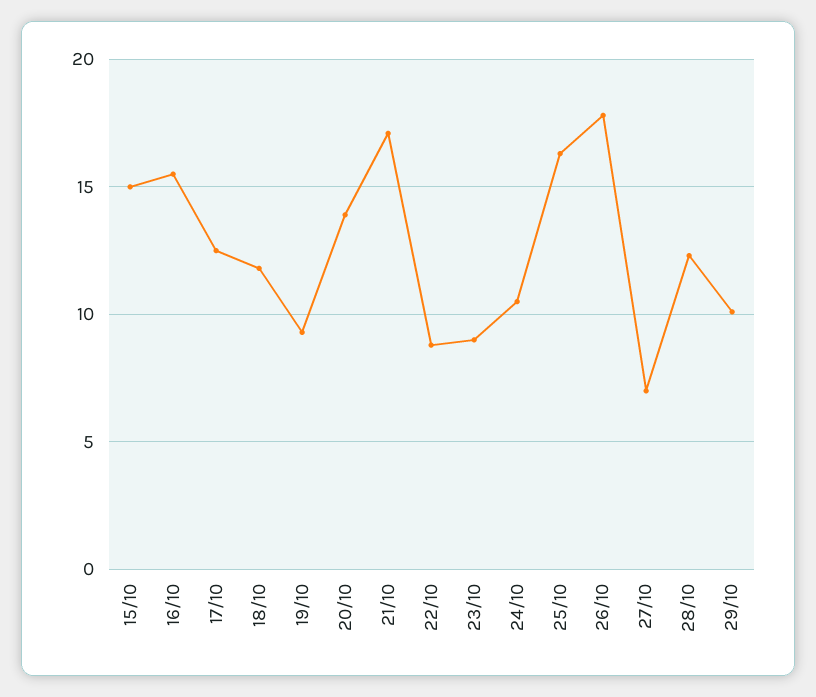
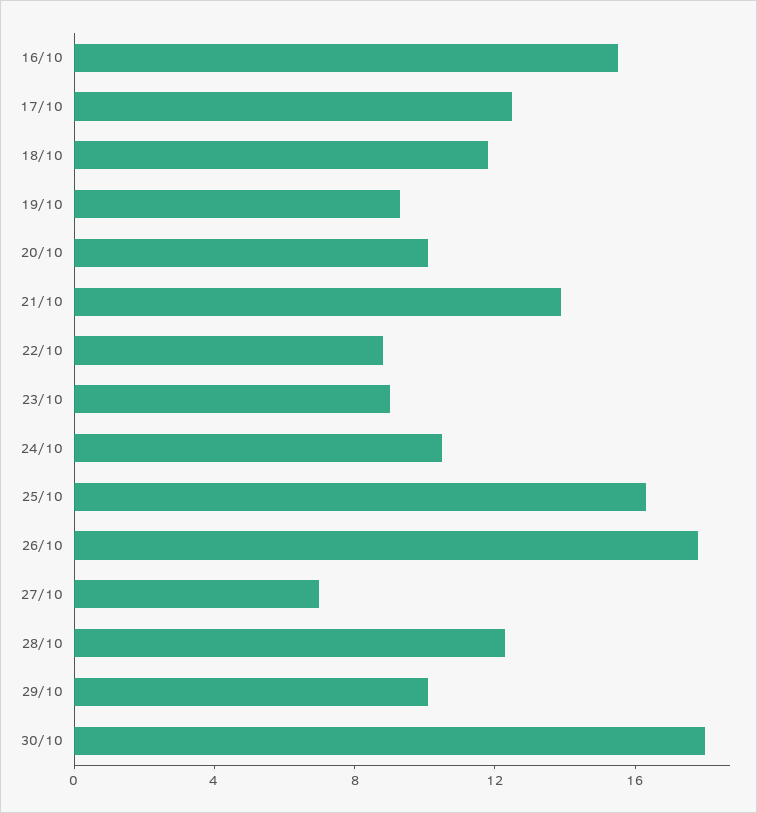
15/10: 15 -> none
20/10: 14 -> 10
21/10: 17 -> 14
30/10: none -> 18

